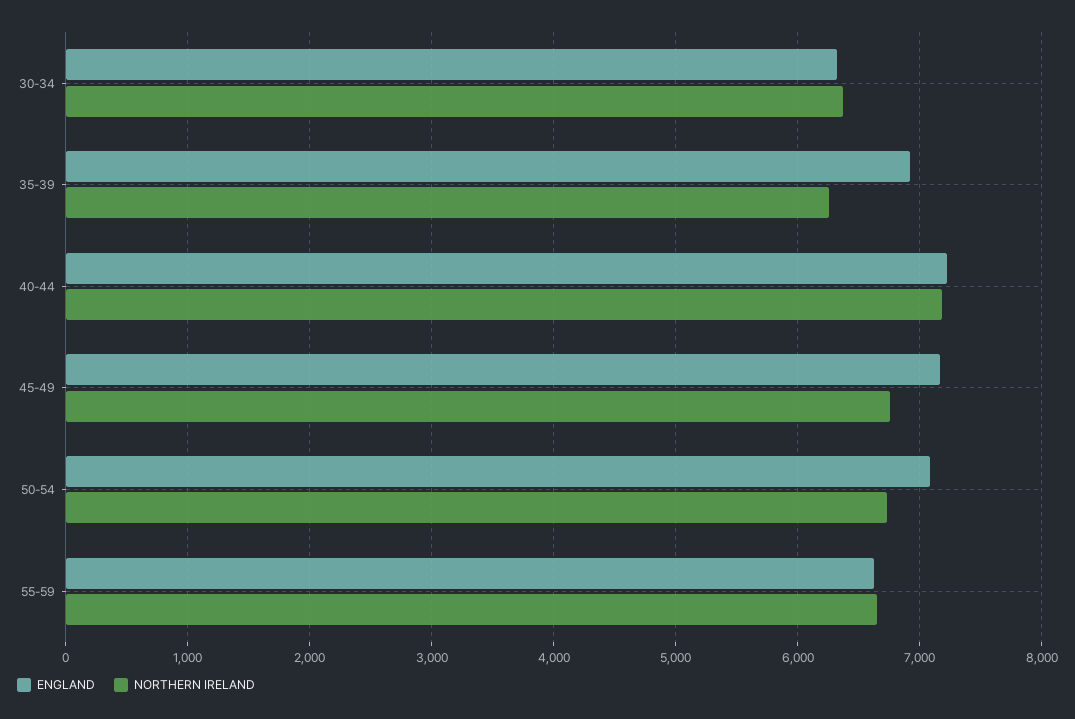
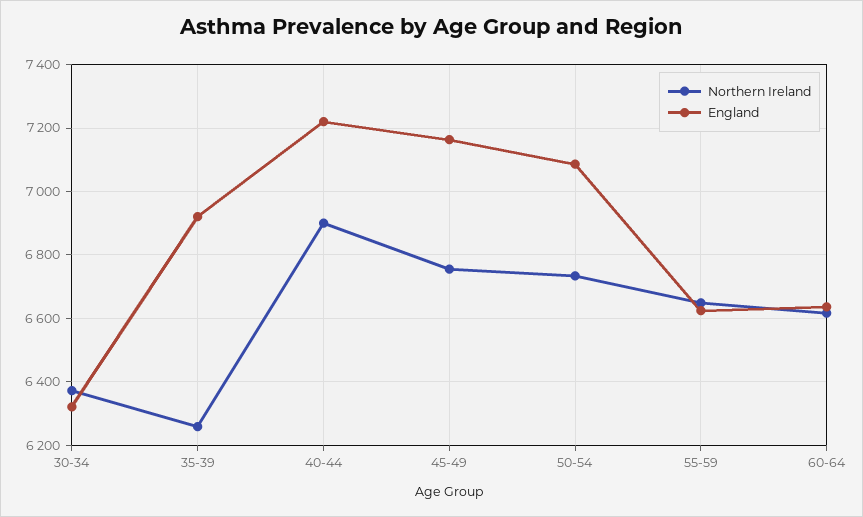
NORTHERN IRELAND, 40-44: 7200 -> 6900
NORTHERN IRELAND, 60-64: none -> 6620
ENGLAND, 60-64: none -> 6640

